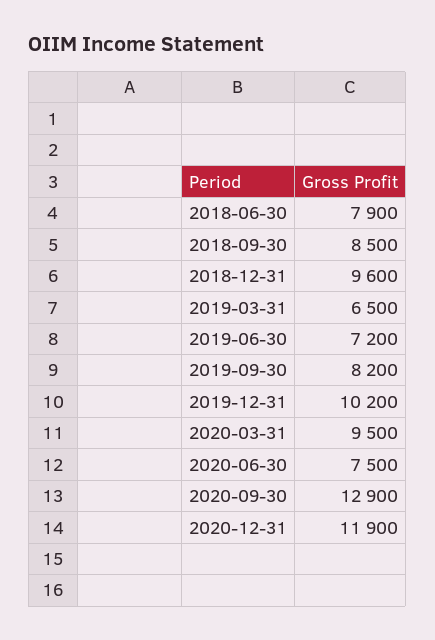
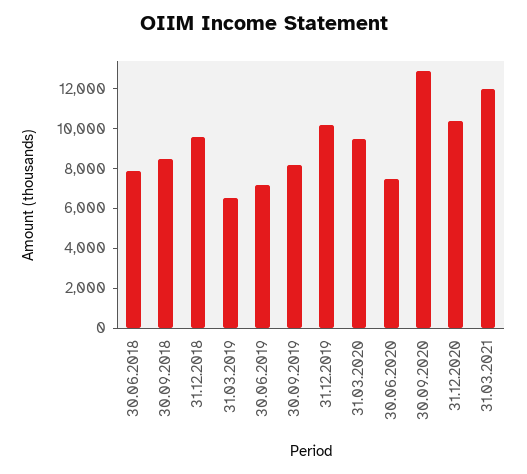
2020-12-31: 11900 -> 10500
31.03.2021: none -> 12000

